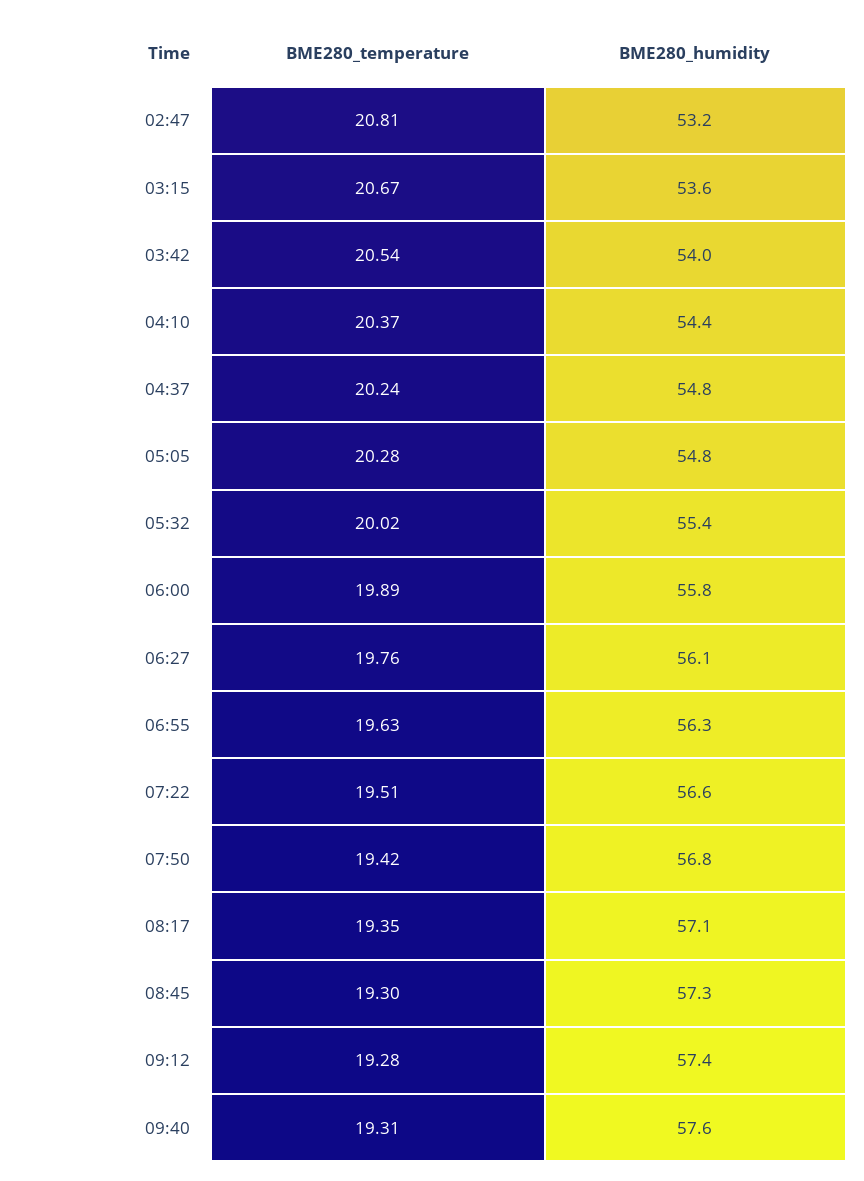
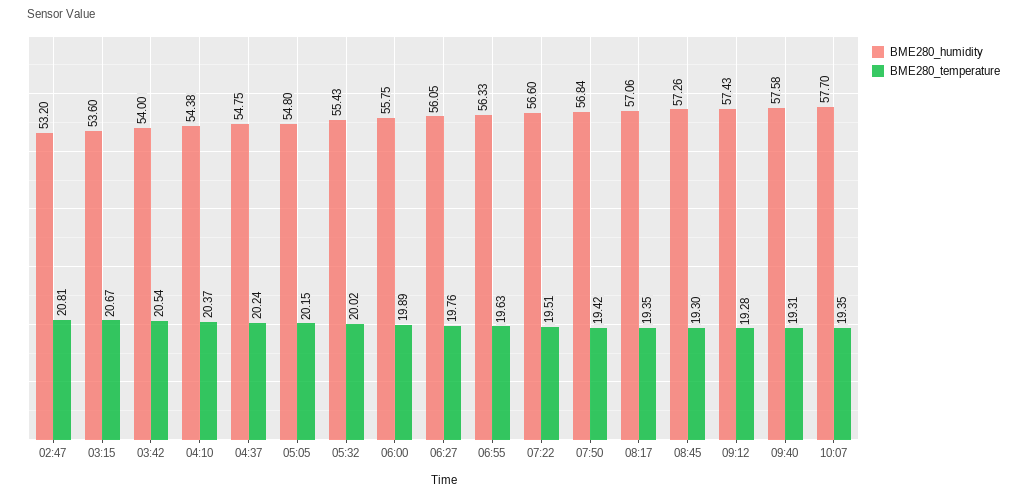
BME280_temperature, 05:05: 20.28 -> 20.15
BME280_humidity, 10:07: none -> 57.7
BME280_temperature, 10:07: none -> 19.35

